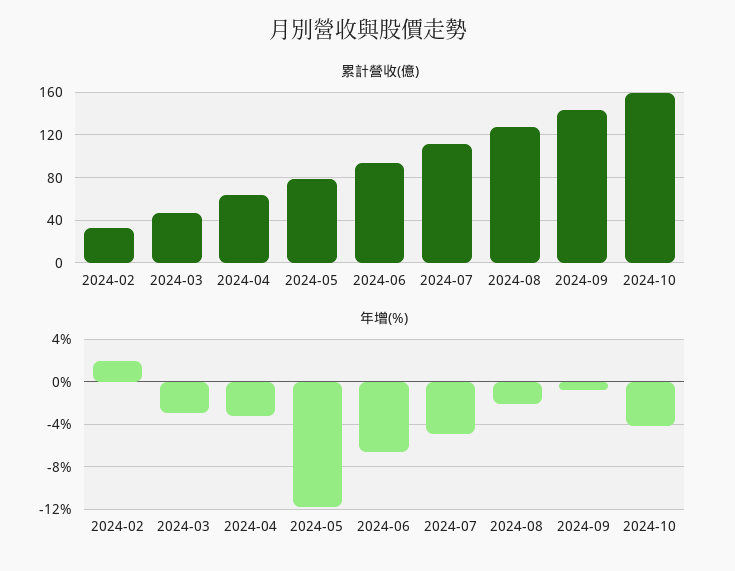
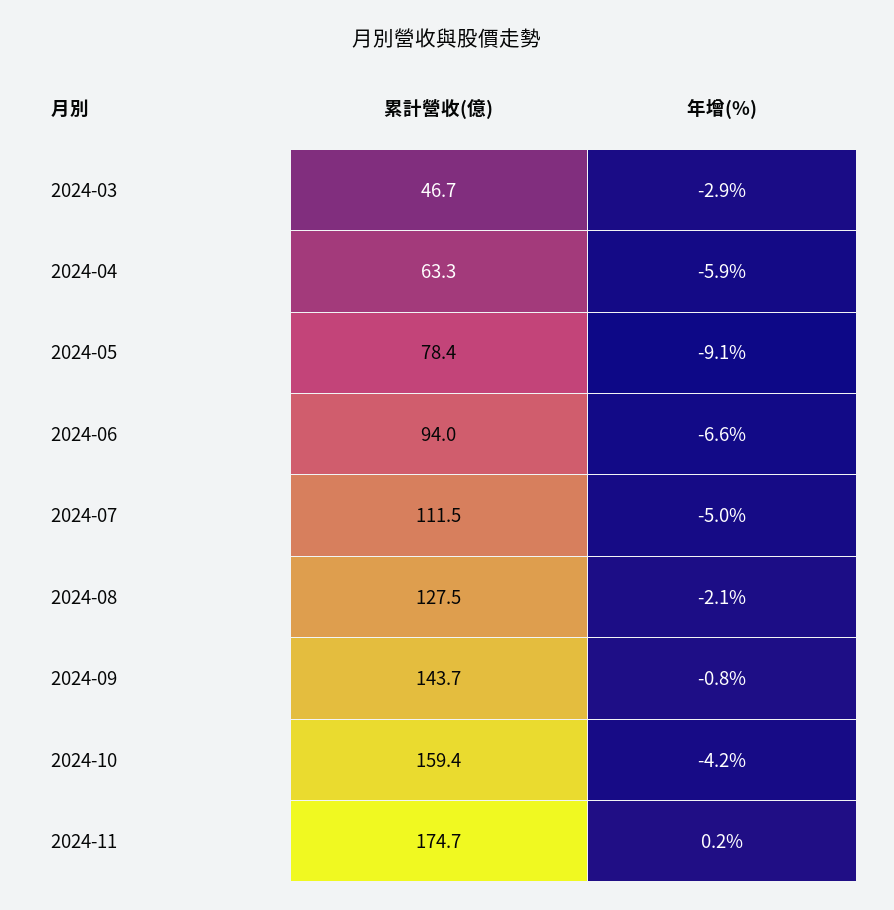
累計營收(億), 2024-02: 30 -> none
年增(%), 2024-02: 2 -> none
年增(%), 2024-04: -3 -> -5.9
年增(%), 2024-05: -12 -> -9.1
累計營收(億), 2024-11: none -> 174.7
年增(%), 2024-11: none -> 0.2

